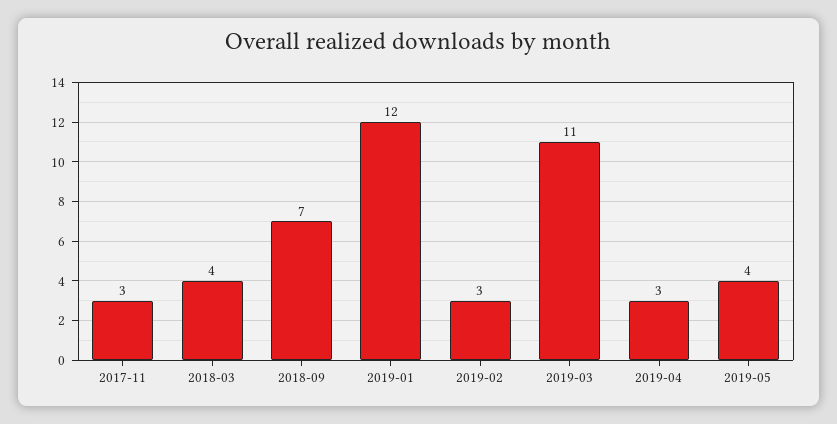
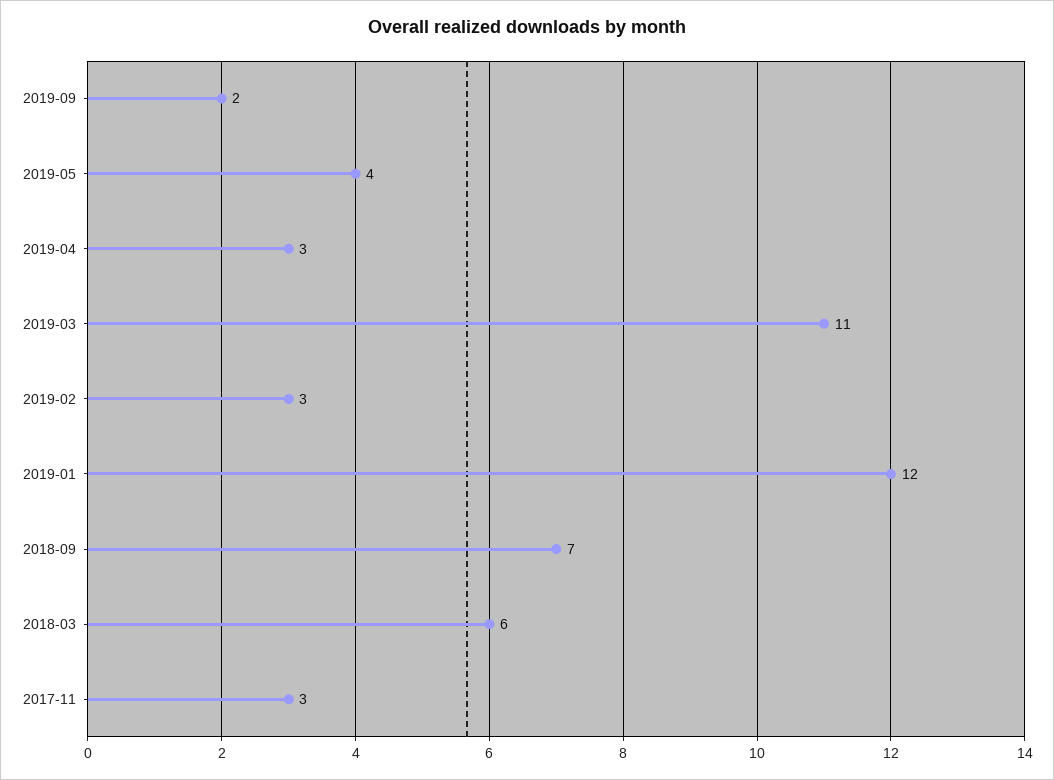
2018-03: 4 -> 6
2019-09: none -> 2

